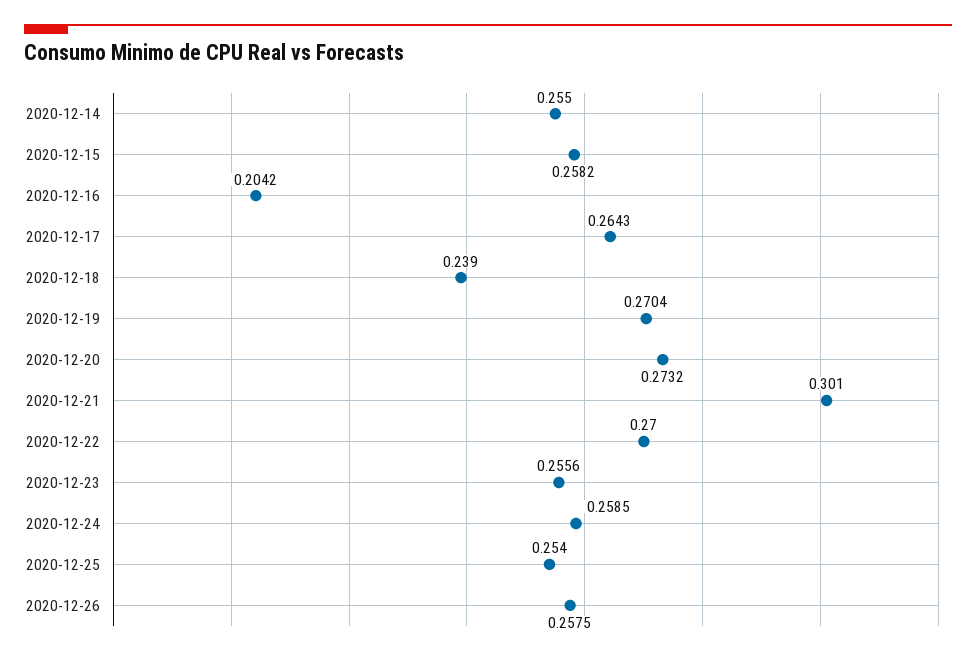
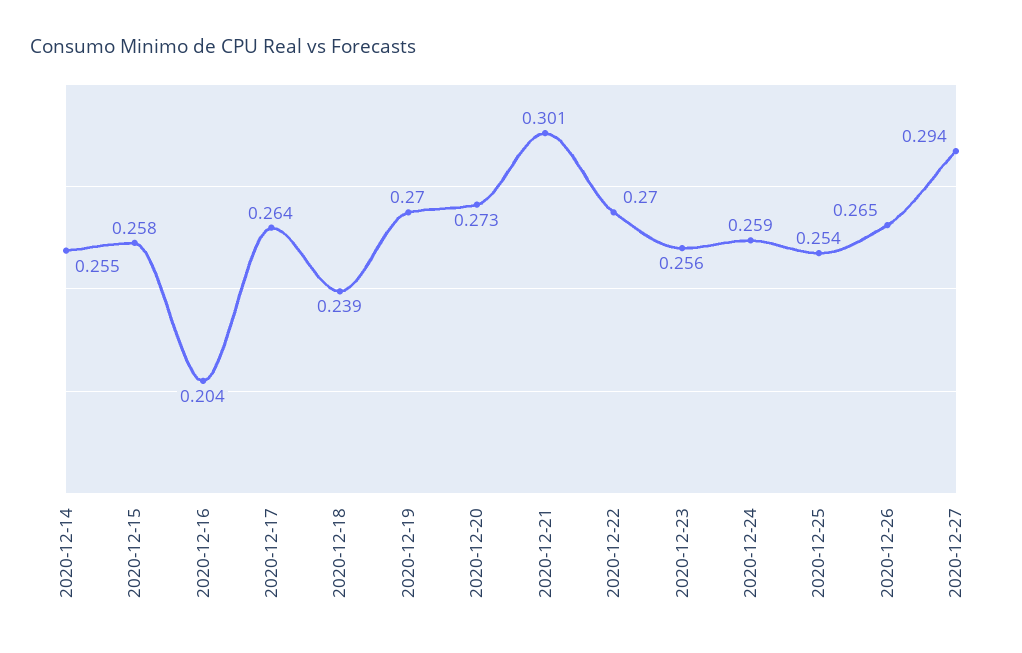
2020-12-26: 0.2575 -> 0.265
2020-12-27: none -> 0.294

